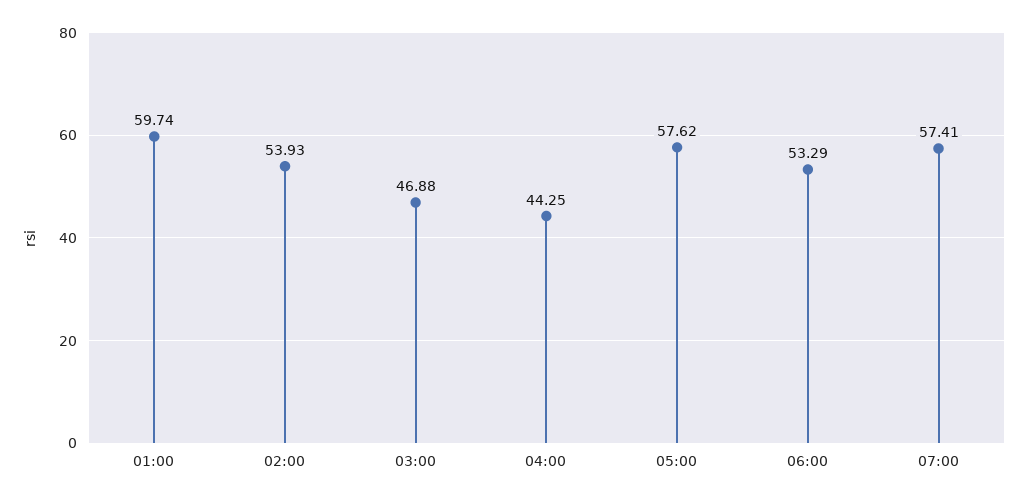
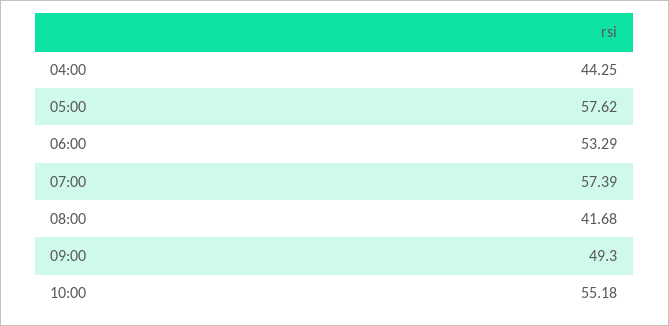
01:00: 59.74 -> none
02:00: 53.93 -> none
03:00: 46.88 -> none
07:00: 57.41 -> 57.39
08:00: none -> 41.68
09:00: none -> 49.3
10:00: none -> 55.18

